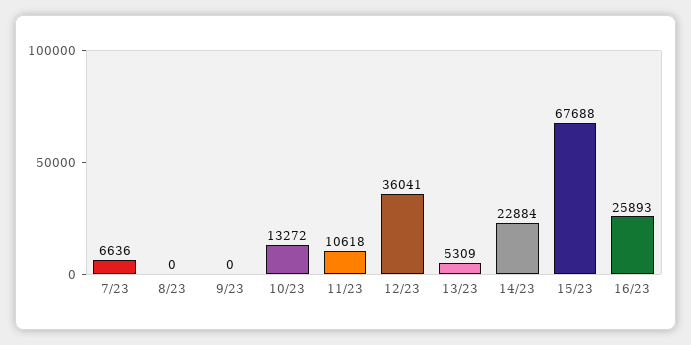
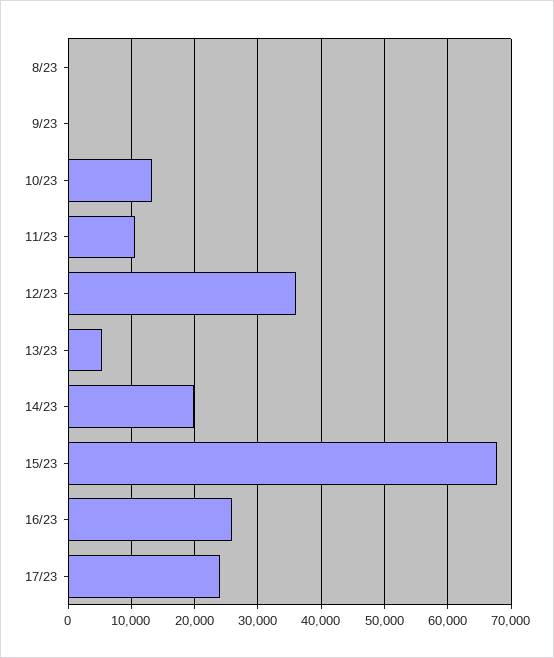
7/23: 6636 -> none
14/23: 22884 -> 20000
17/23: none -> 24000

